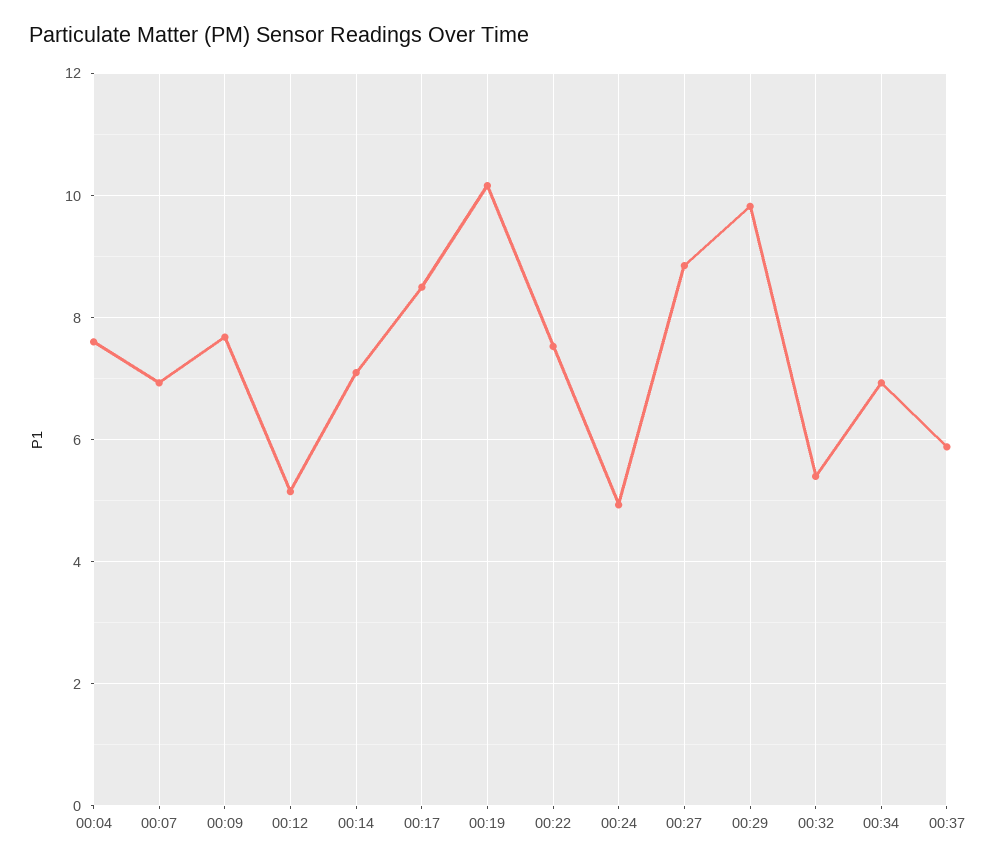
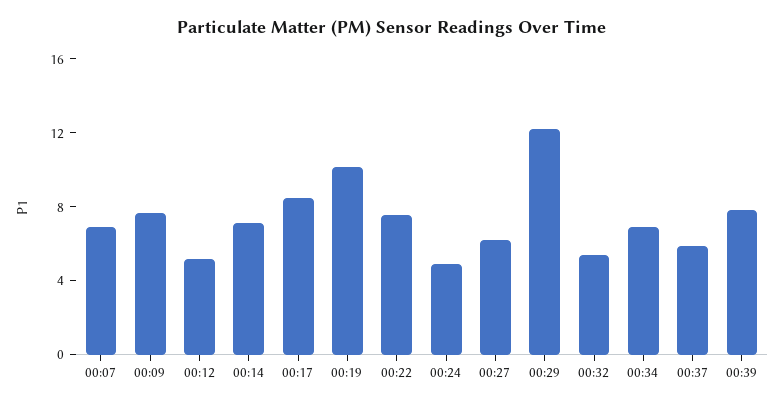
00:04: 7.6 -> none
00:27: 8.8 -> 6
00:29: 9.8 -> 12
00:39: none -> 8

